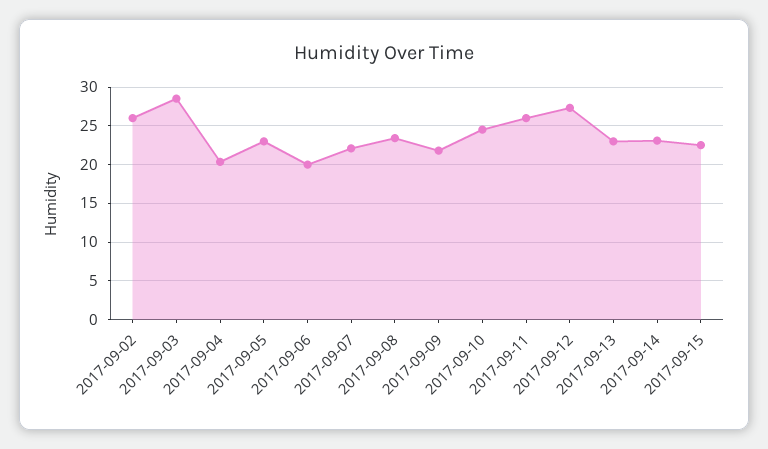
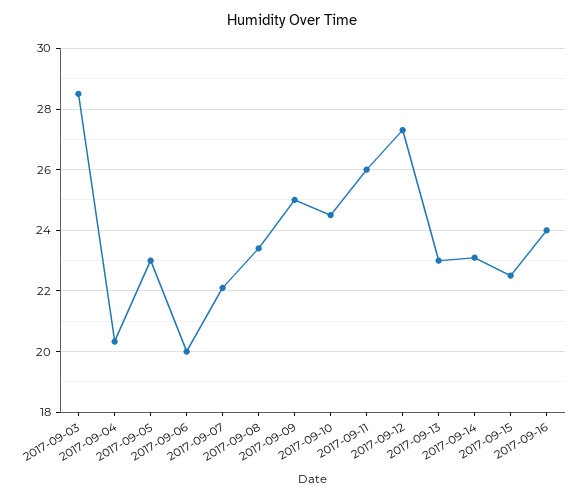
2017-09-02: 26 -> none
2017-09-09: 22 -> 25
2017-09-16: none -> 24

